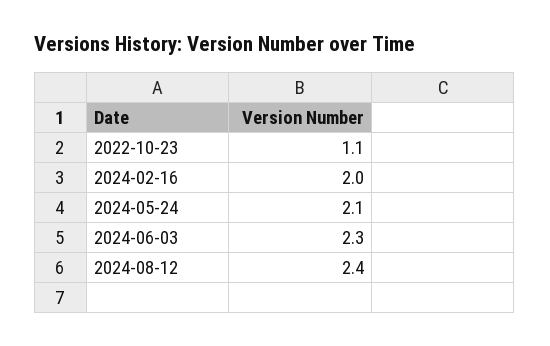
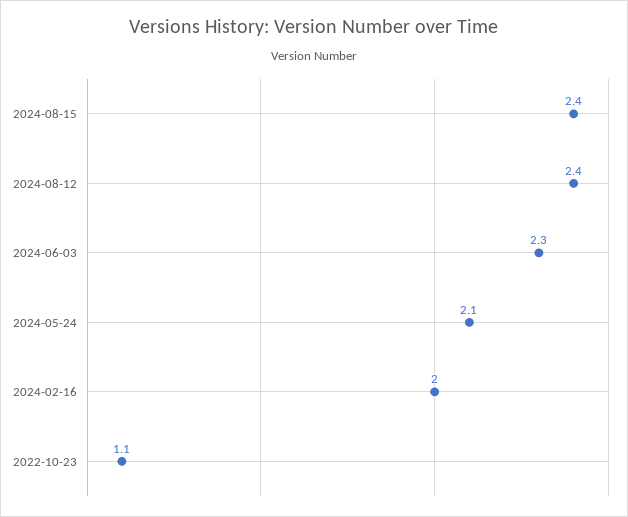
2024-08-15: none -> 2.4

